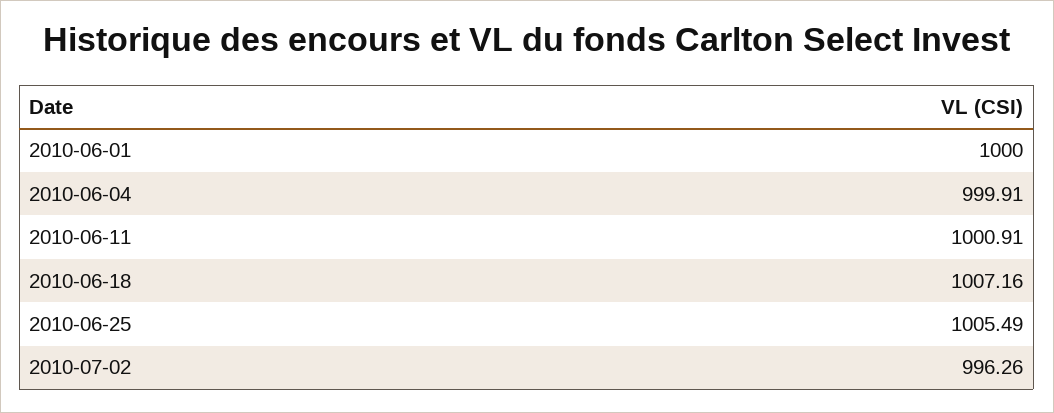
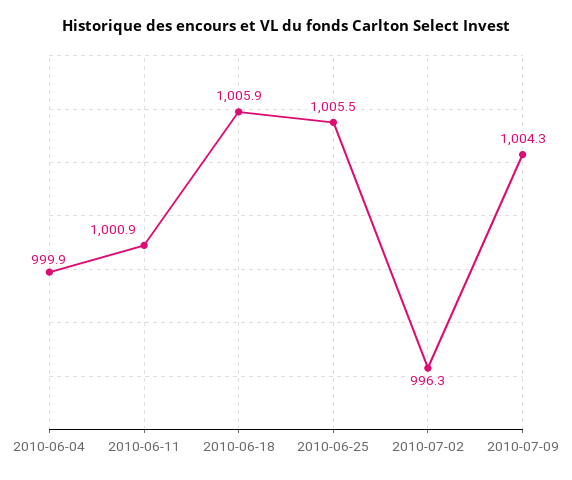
2010-06-01: 1000 -> none
2010-06-18: 1007.16 -> 1005.9
2010-07-09: none -> 1004.3

